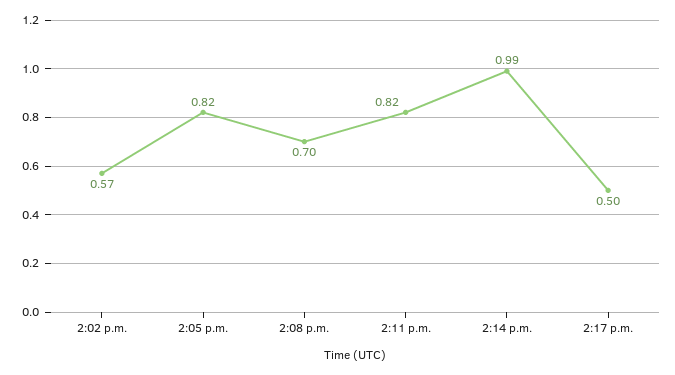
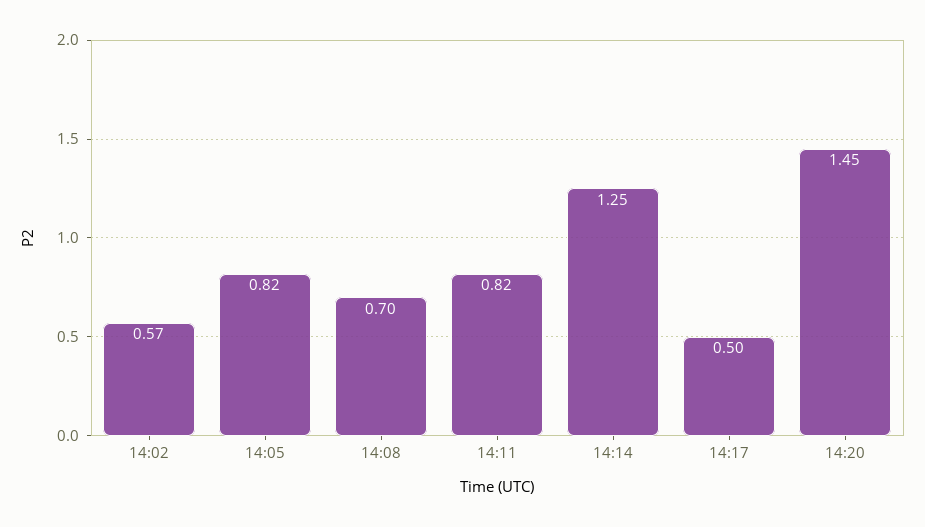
2:14 p.m.: 0.99 -> 1.25
14:20: none -> 1.45

